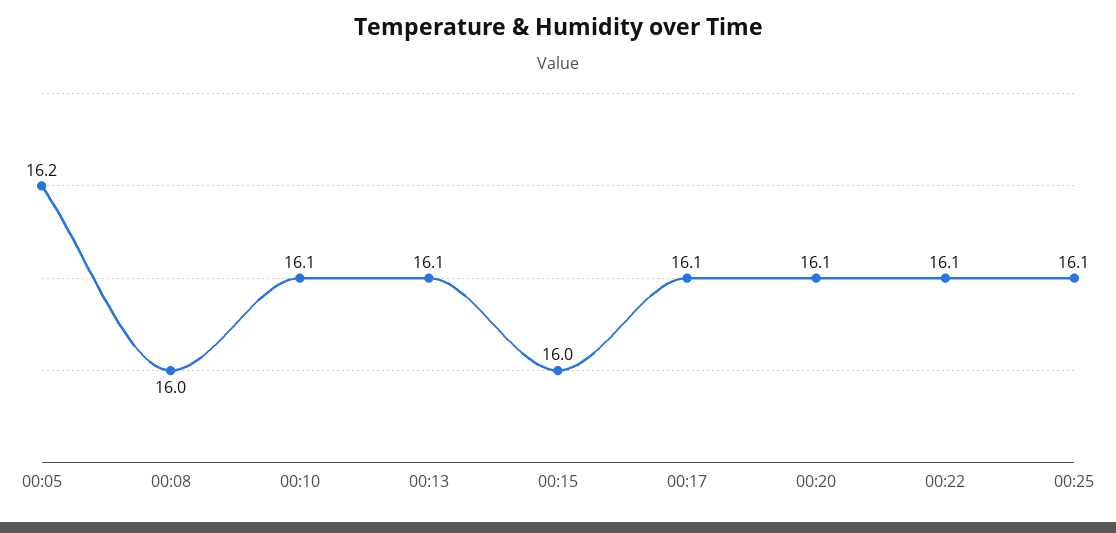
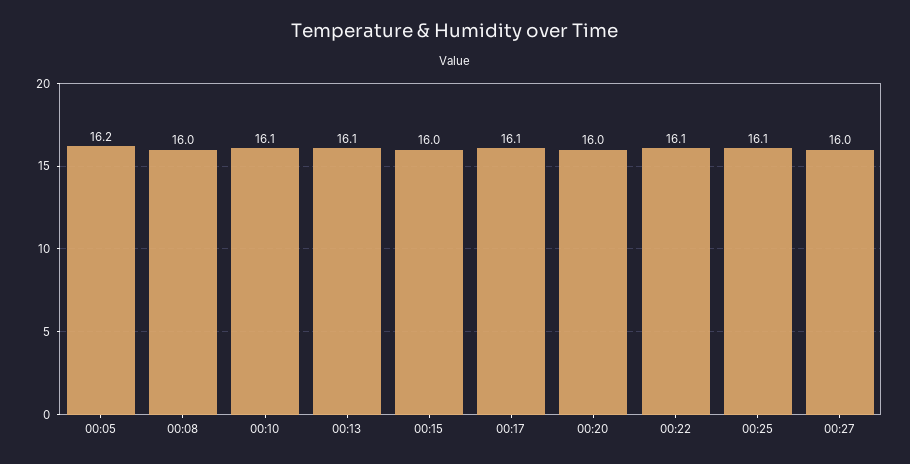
00:20: 16.1 -> 16
00:27: none -> 16

